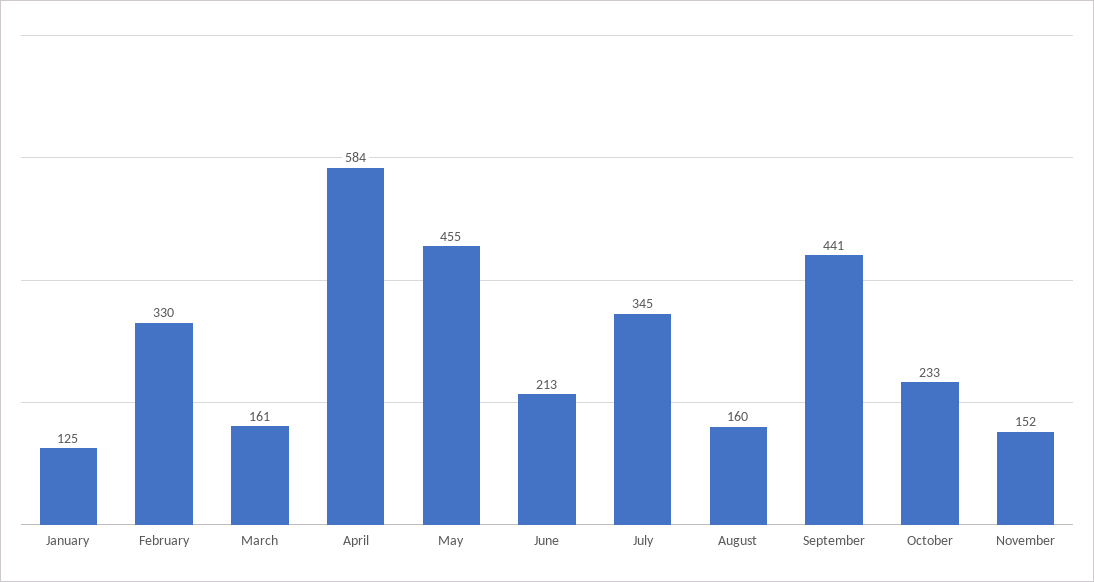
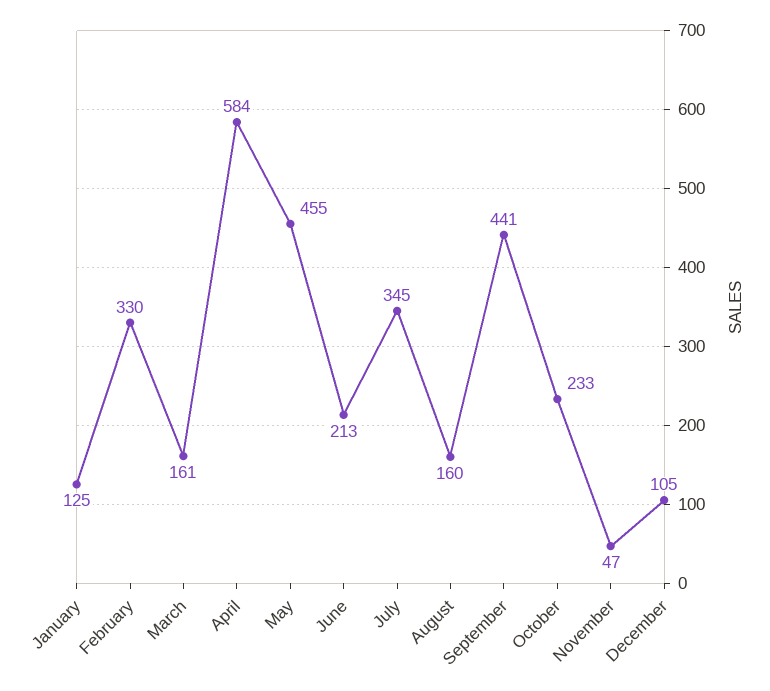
November: 152 -> 47
December: none -> 105

